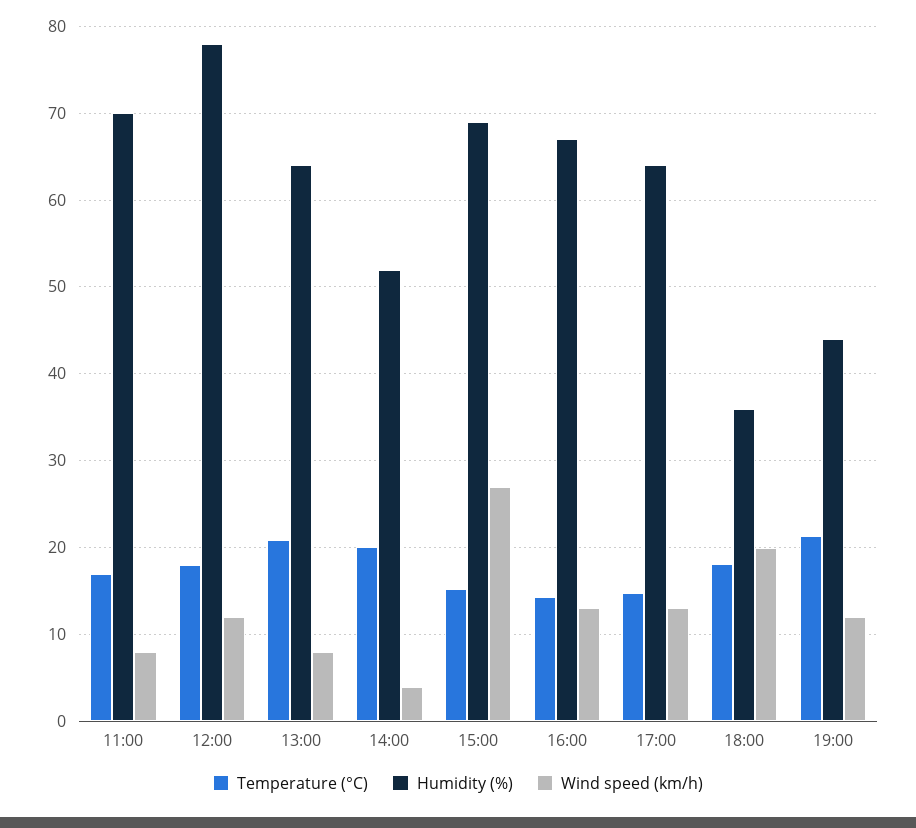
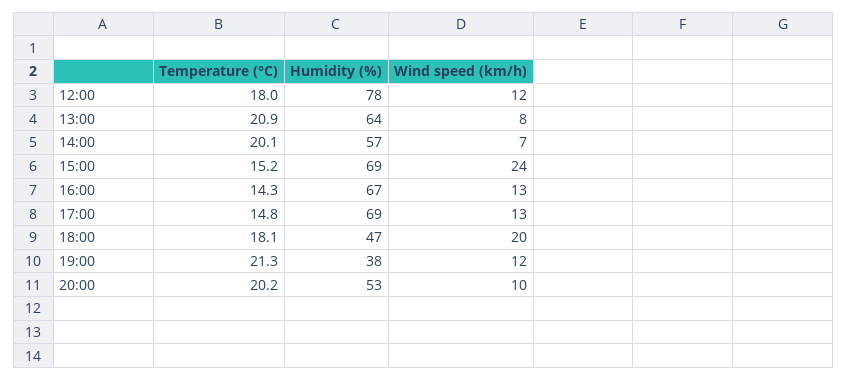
Temperature (°C), 11:00: 17 -> none
Humidity (%), 11:00: 70 -> none
Wind speed (km/h), 11:00: 8 -> none
Humidity (%), 14:00: 52 -> 57
Wind speed (km/h), 14:00: 4 -> 7
Wind speed (km/h), 15:00: 27 -> 24
Humidity (%), 17:00: 64 -> 69
Humidity (%), 18:00: 36 -> 47
Humidity (%), 19:00: 44 -> 38
Temperature (°C), 20:00: none -> 20.2
Humidity (%), 20:00: none -> 53
Wind speed (km/h), 20:00: none -> 10

